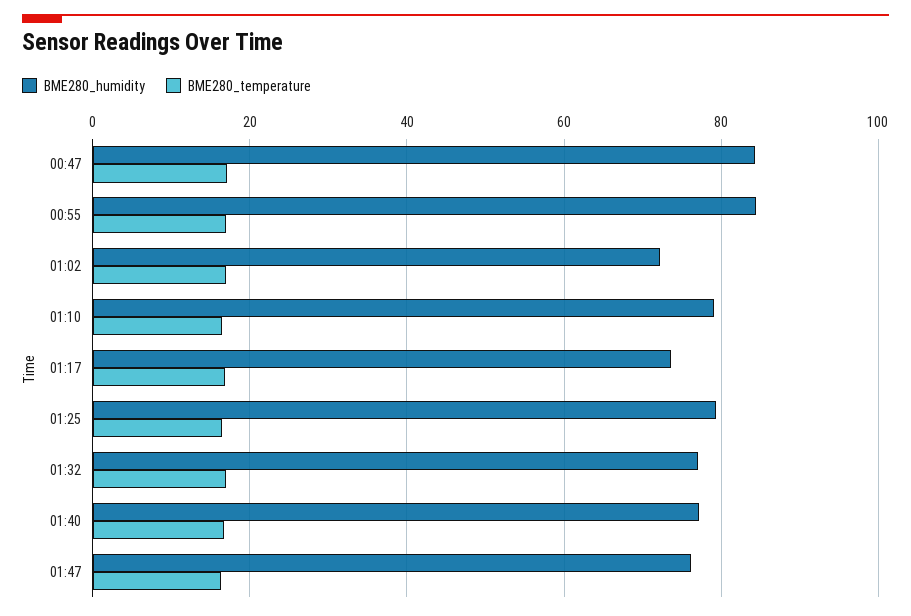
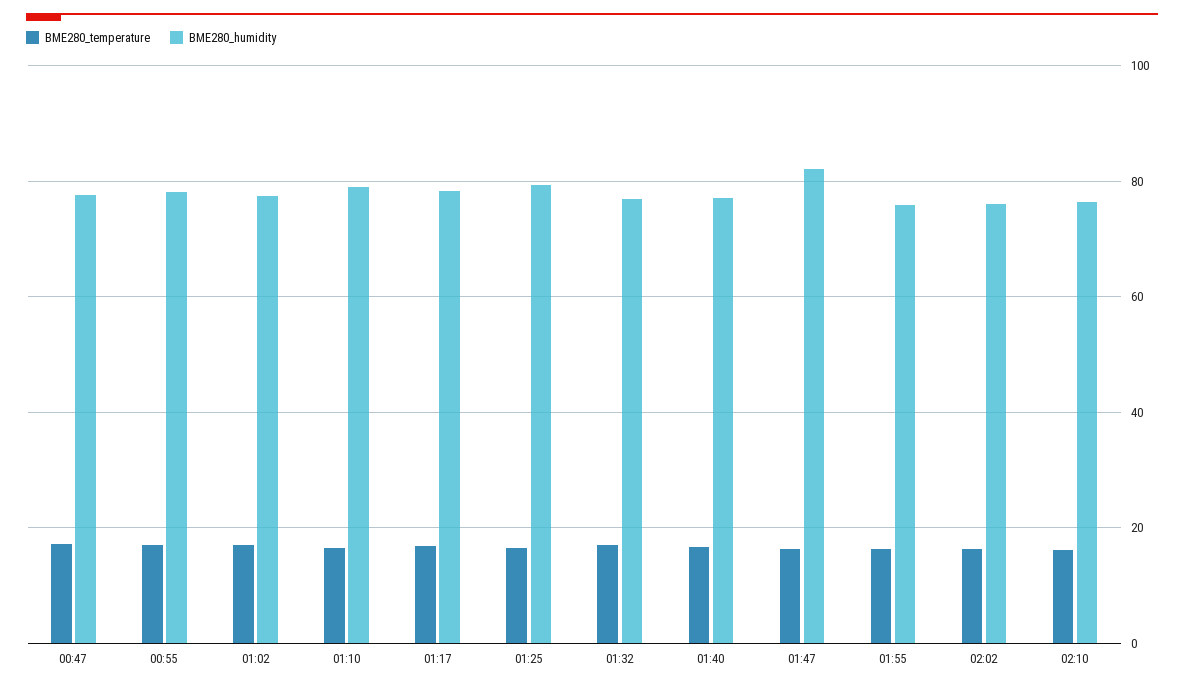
BME280_humidity, 00:47: 84 -> 78
BME280_humidity, 00:55: 84 -> 78
BME280_humidity, 01:02: 72 -> 78
BME280_humidity, 01:17: 74 -> 78
BME280_humidity, 01:47: 76 -> 82
BME280_temperature, 01:55: none -> 16
BME280_humidity, 01:55: none -> 76
BME280_temperature, 02:02: none -> 16
BME280_humidity, 02:02: none -> 76
BME280_temperature, 02:10: none -> 16
BME280_humidity, 02:10: none -> 76

